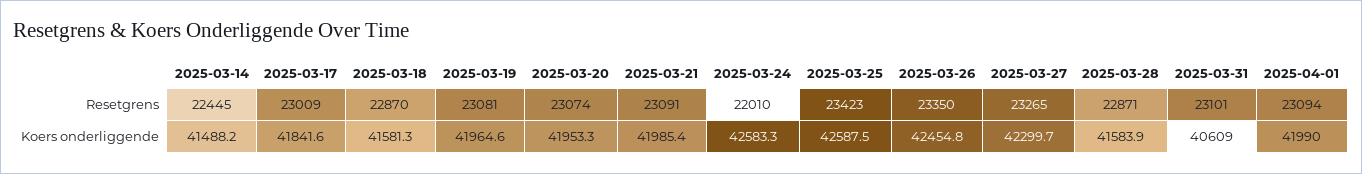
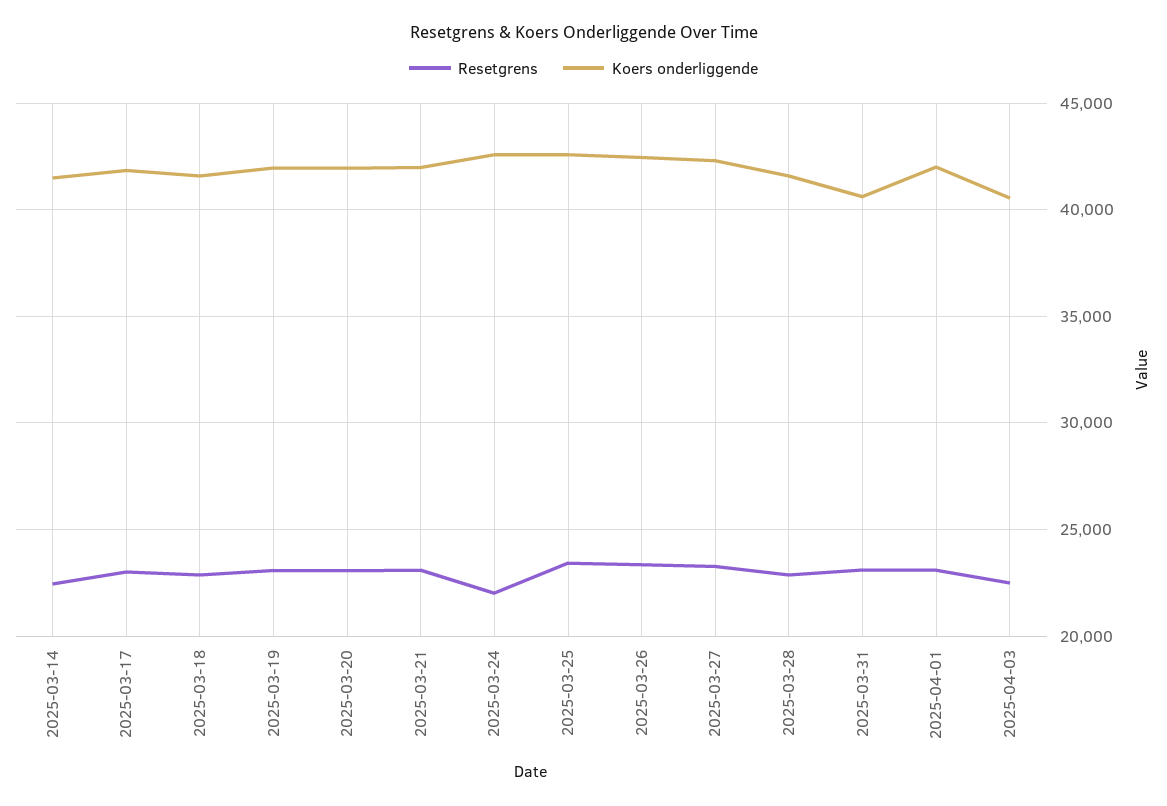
Resetgrens, 2025-04-03: none -> 22500
Koers onderliggende, 2025-04-03: none -> 40500

